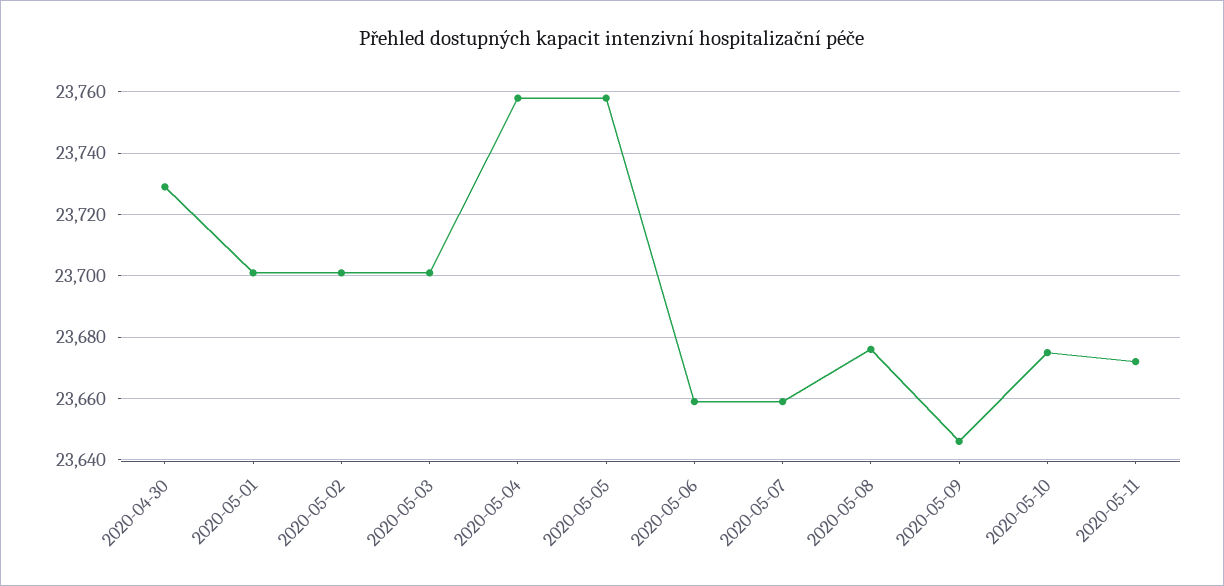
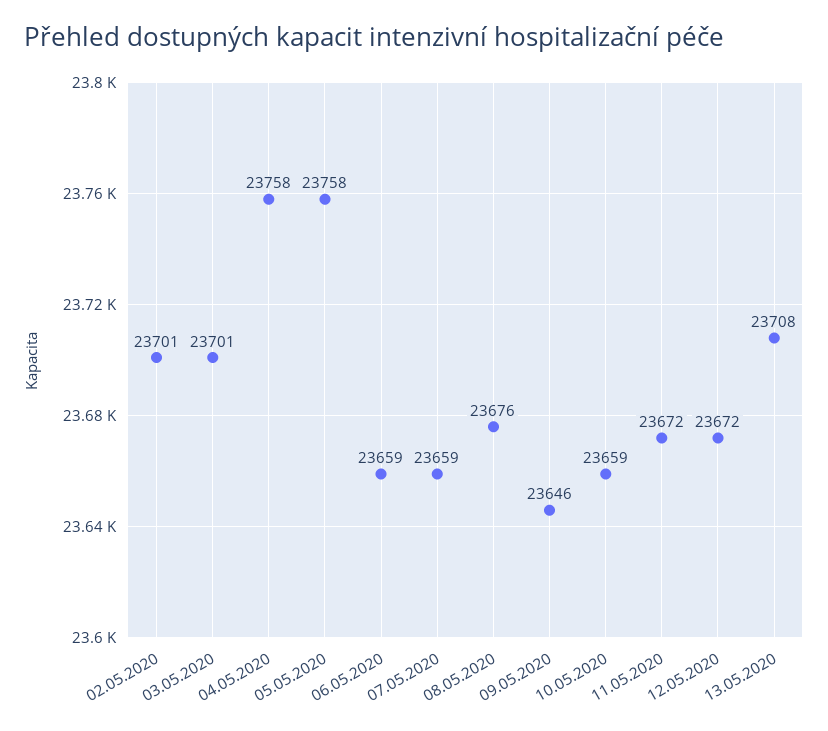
2020-04-30: 23730 -> none
2020-05-01: 23700 -> none
2020-05-10: 23675 -> 23659
12.05.2020: none -> 23672
13.05.2020: none -> 23708

